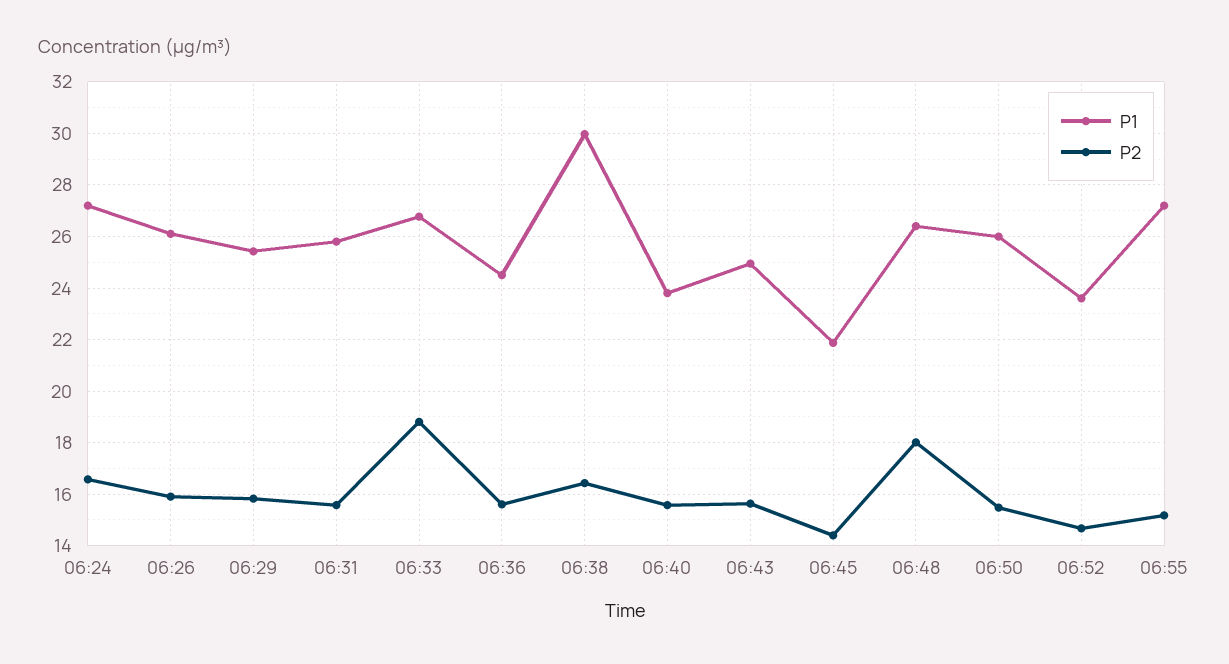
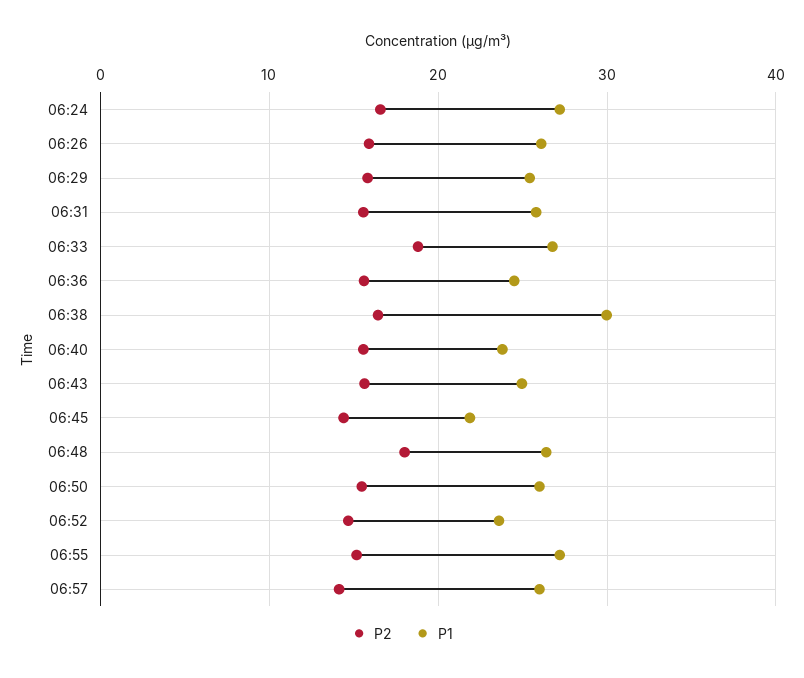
P2, 06:57: none -> 14
P1, 06:57: none -> 26

